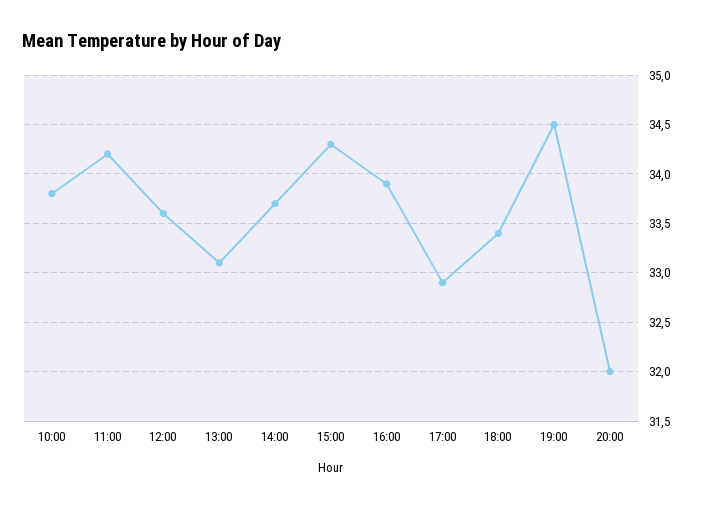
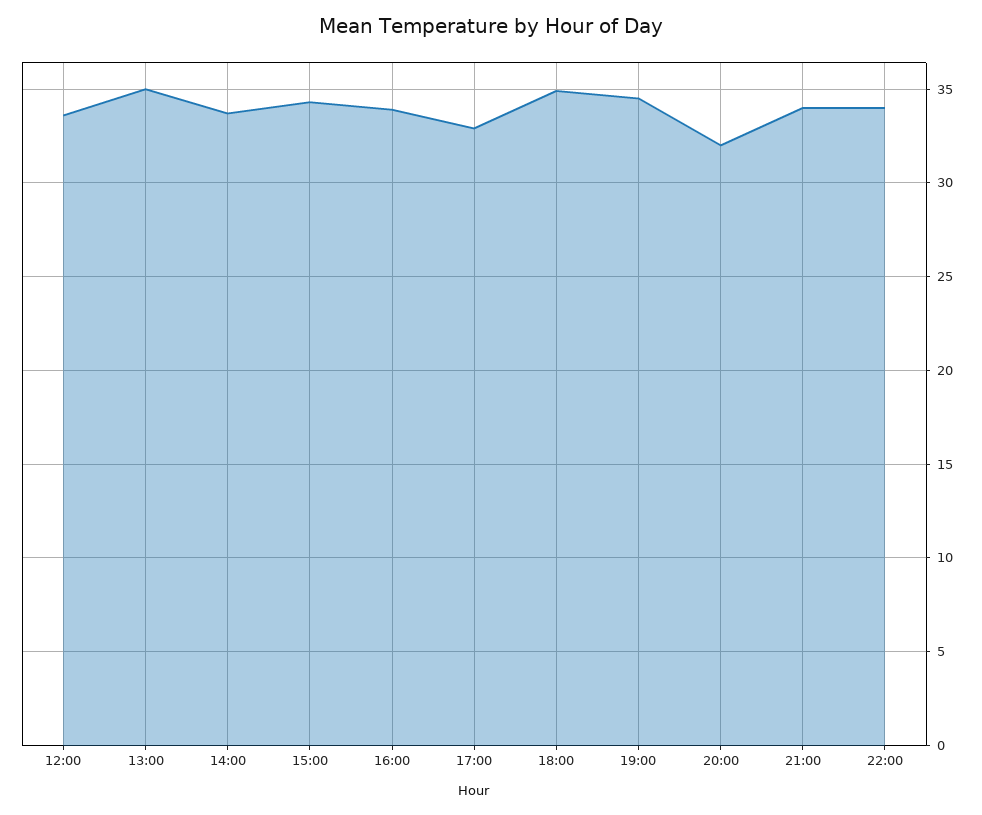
10:00: 33.8 -> none
11:00: 34.2 -> none
13:00: 33.1 -> 35
18:00: 33.4 -> 35
21:00: none -> 34
22:00: none -> 34

